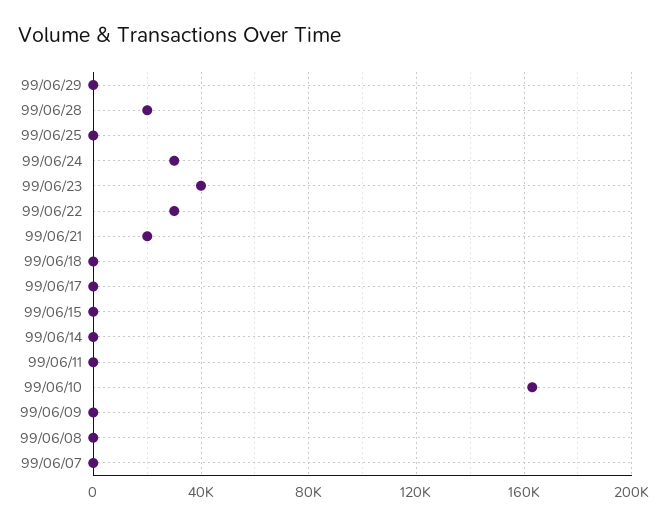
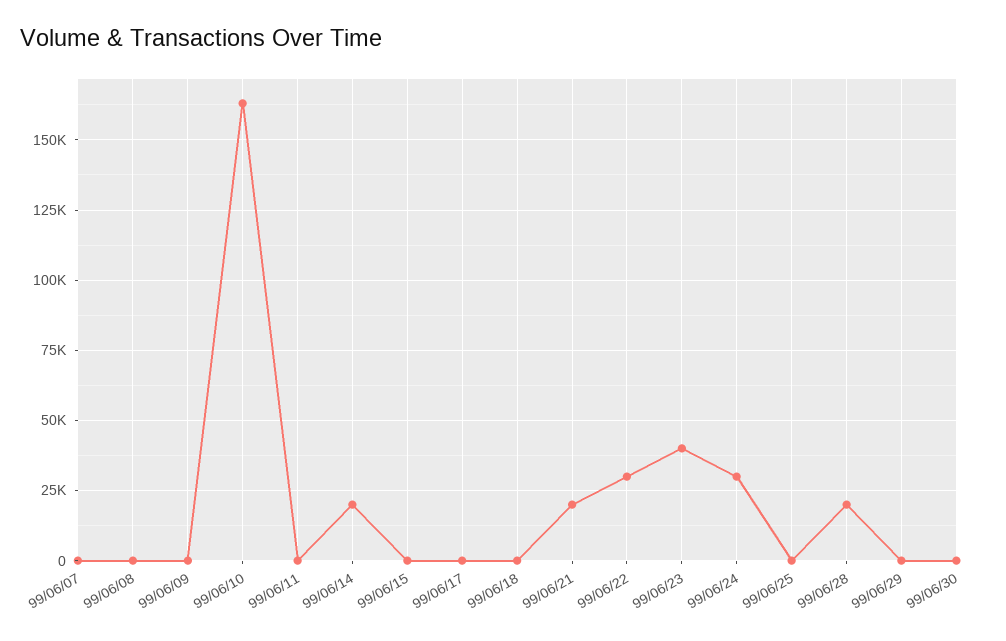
99/06/14: 0 -> 20000
99/06/30: none -> 0

